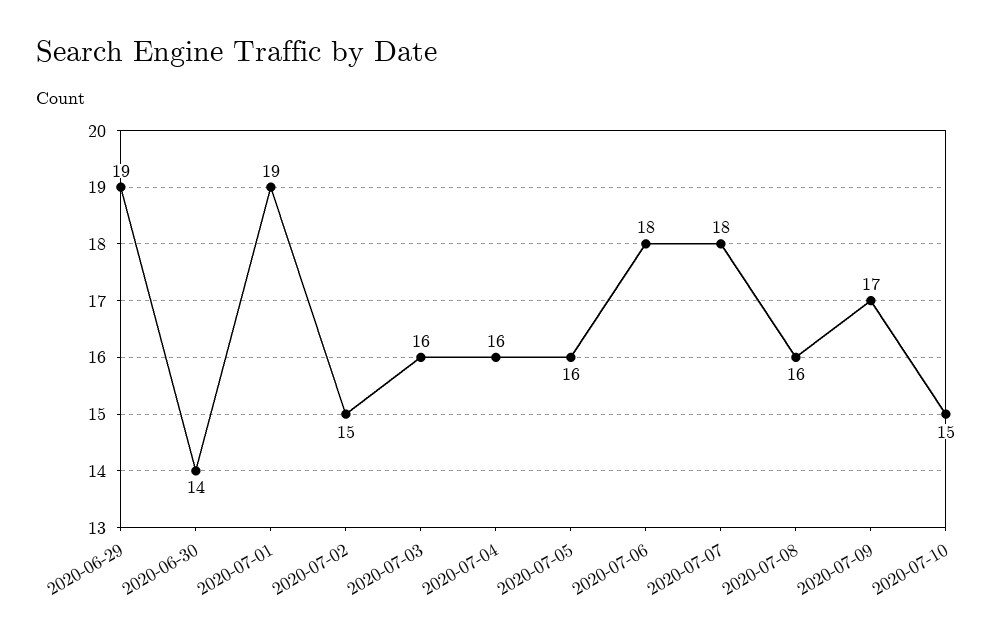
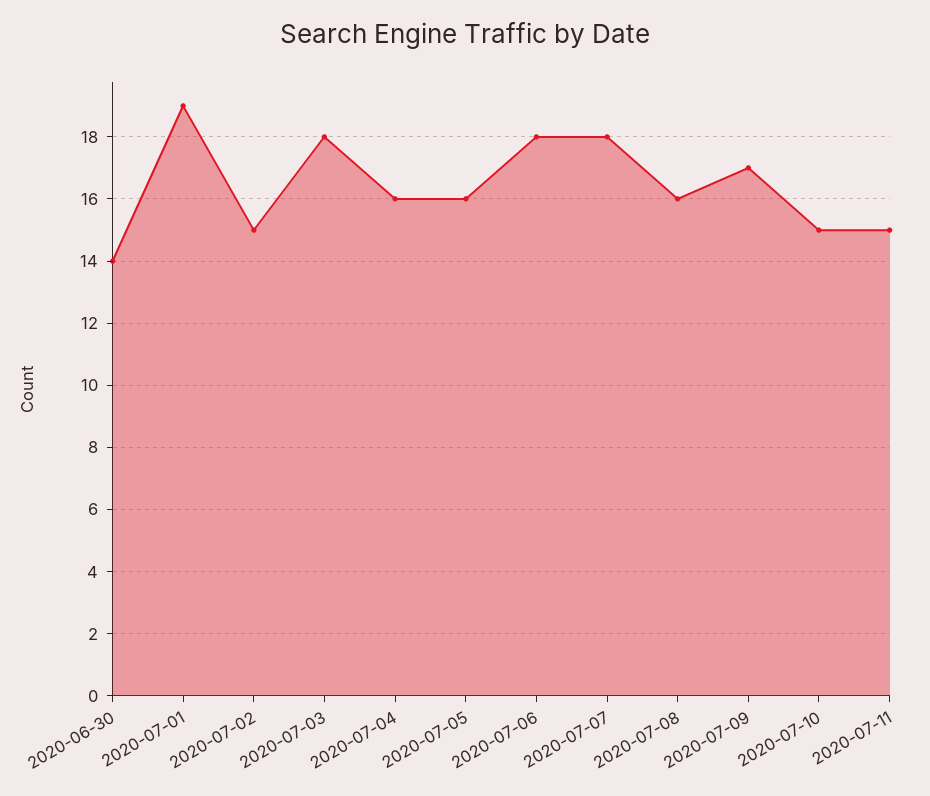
2020-06-29: 19 -> none
2020-07-03: 16 -> 18
2020-07-11: none -> 15

